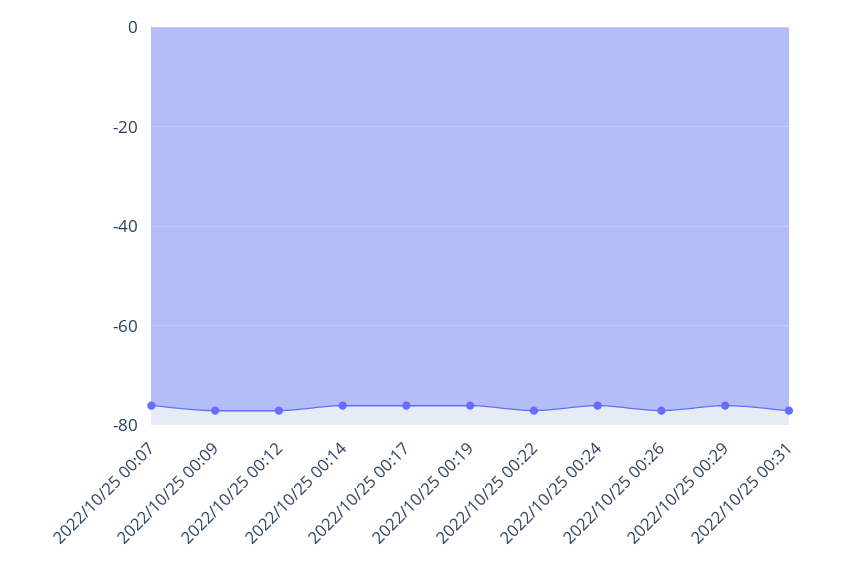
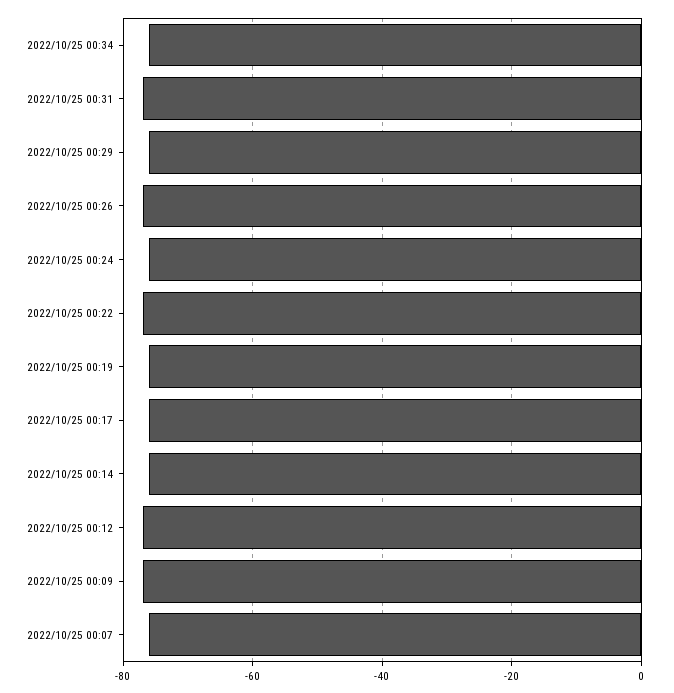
2022/10/25 00:34: none -> -75

